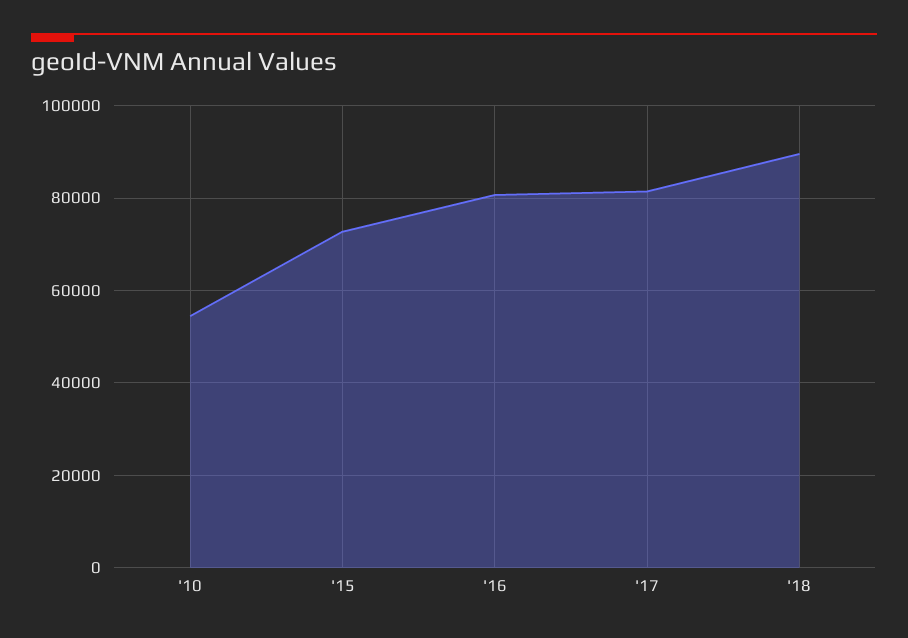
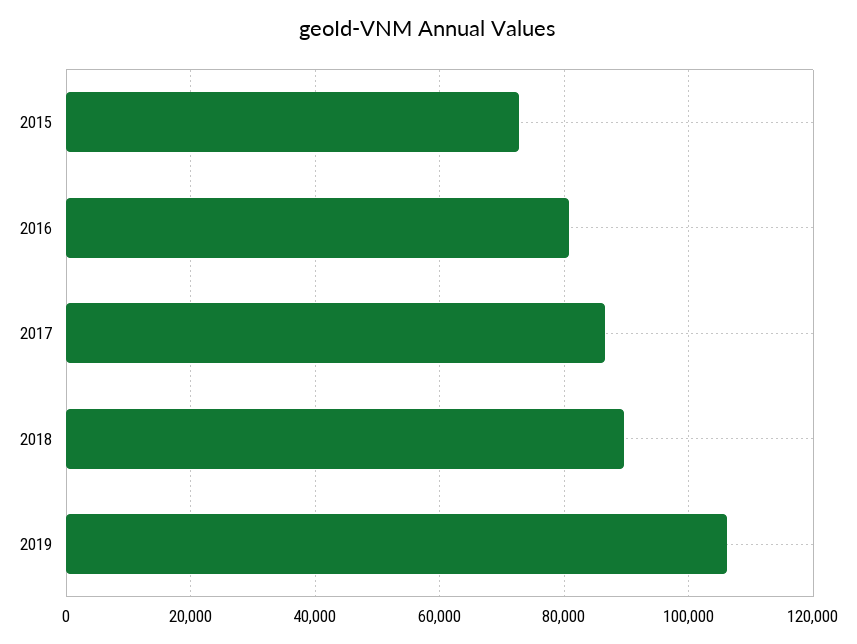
'10: 54000 -> none
'17: 82000 -> 86000
2019: none -> 106000

